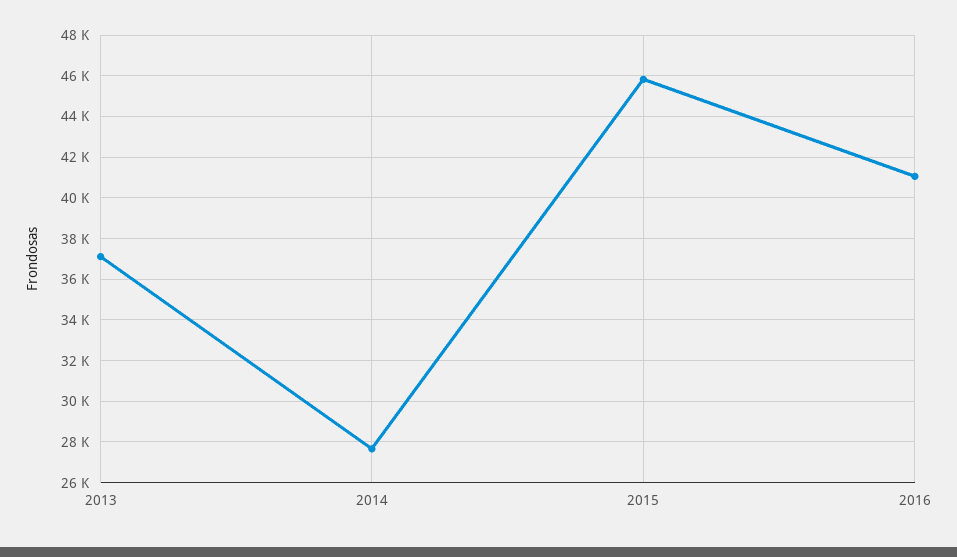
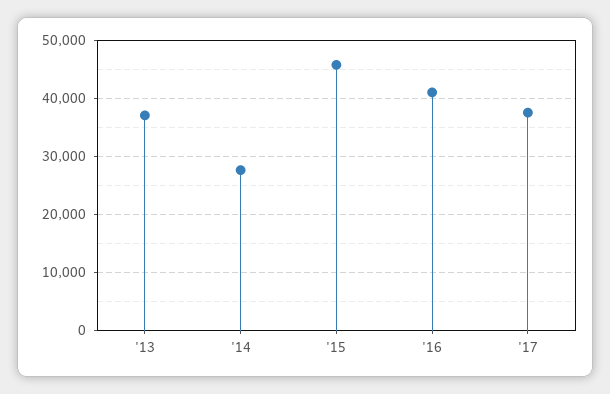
'17: none -> 38000

